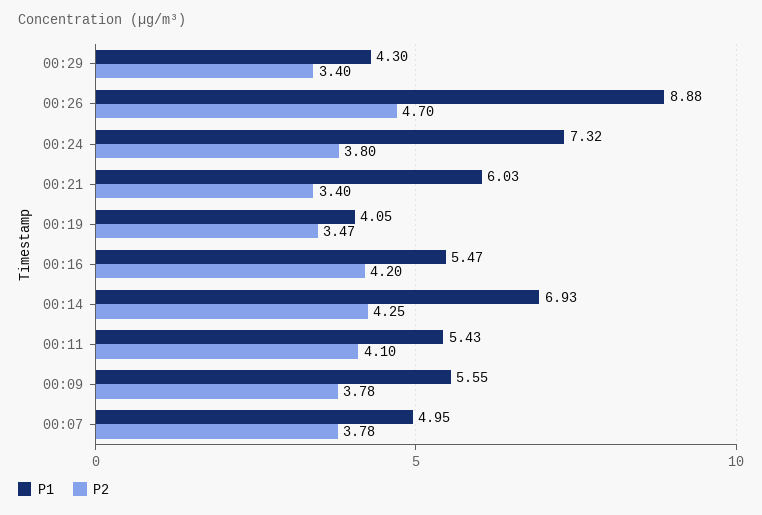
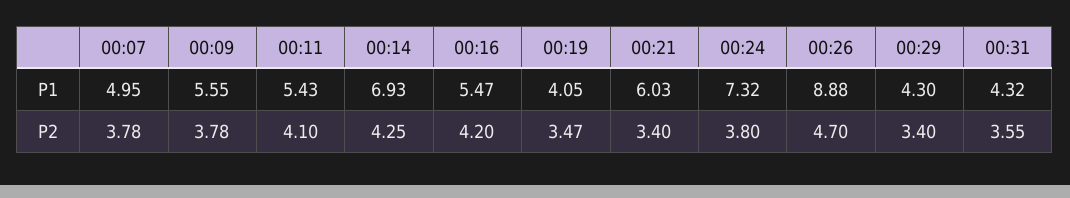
P1, 00:31: none -> 4.32
P2, 00:31: none -> 3.55

